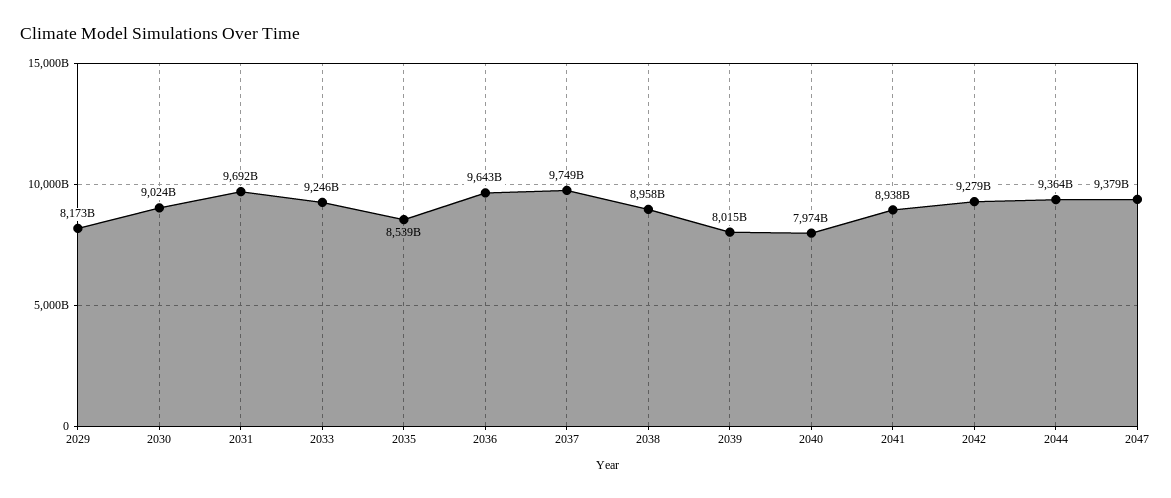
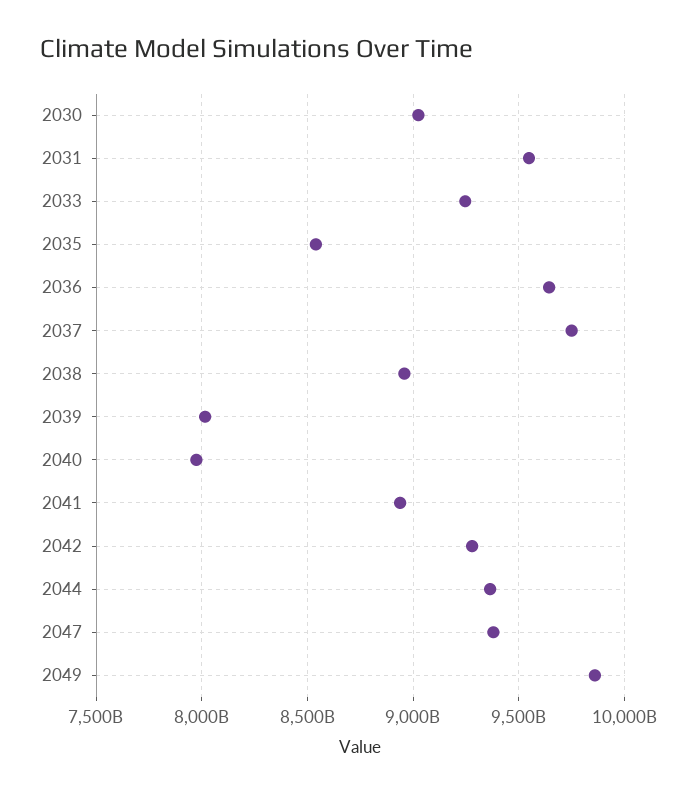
2029: 8173000000000 -> none
2031: 9692000000000 -> 9550000000000
2049: none -> 9850000000000

